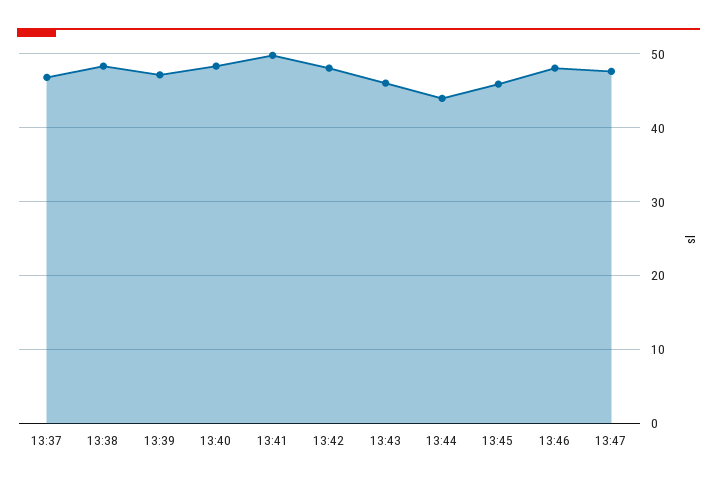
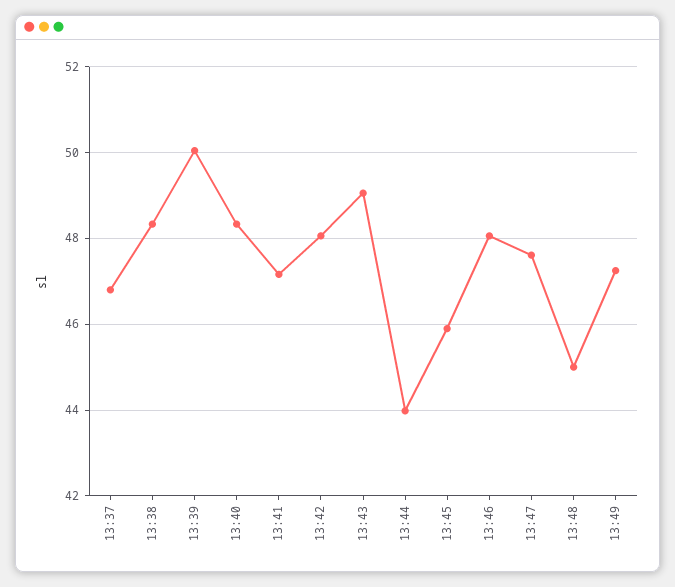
13:39: 47 -> 50
13:41: 50 -> 47.2
13:43: 46 -> 49
13:48: none -> 45
13:49: none -> 47.2

